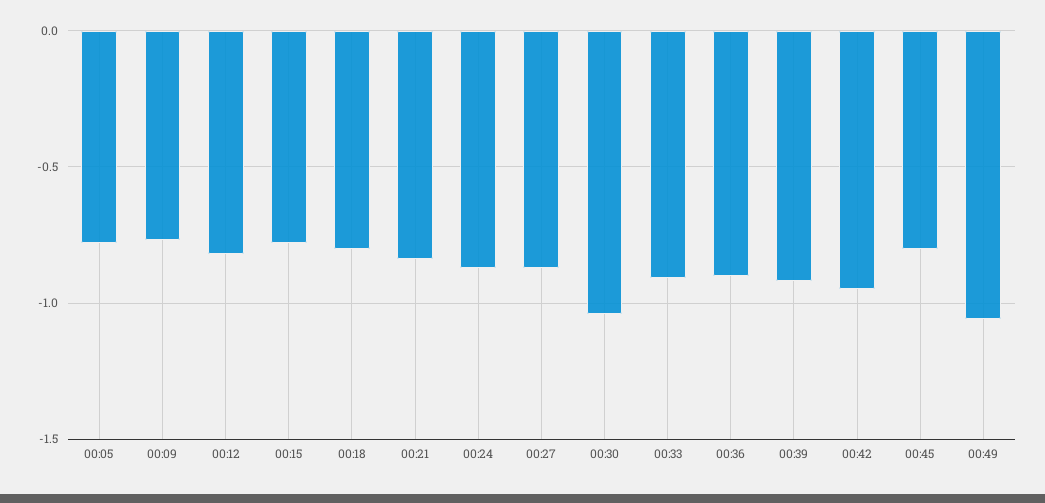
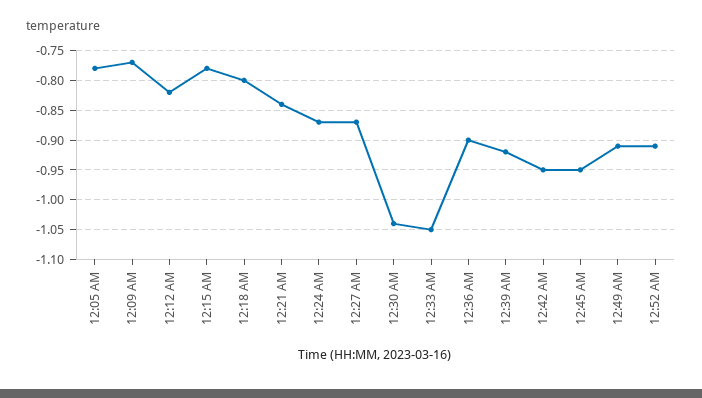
00:33: -0.9 -> -1.05
00:45: -0.8 -> -0.95
00:49: -1.05 -> -0.9
12:52 AM: none -> -0.9

